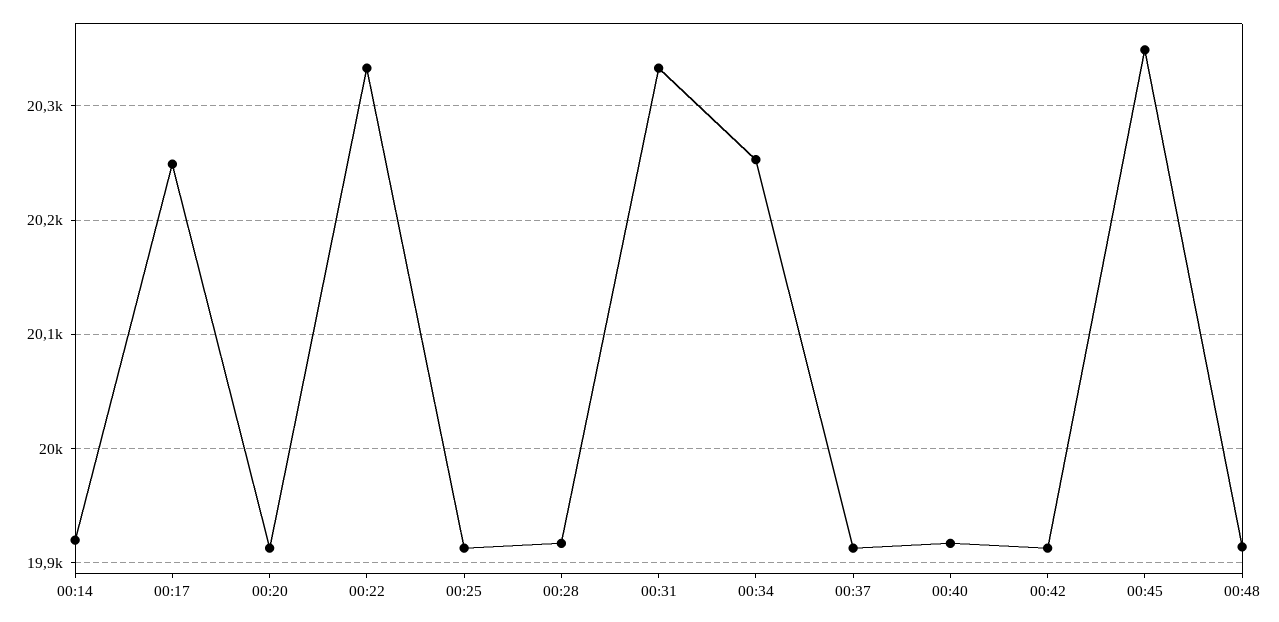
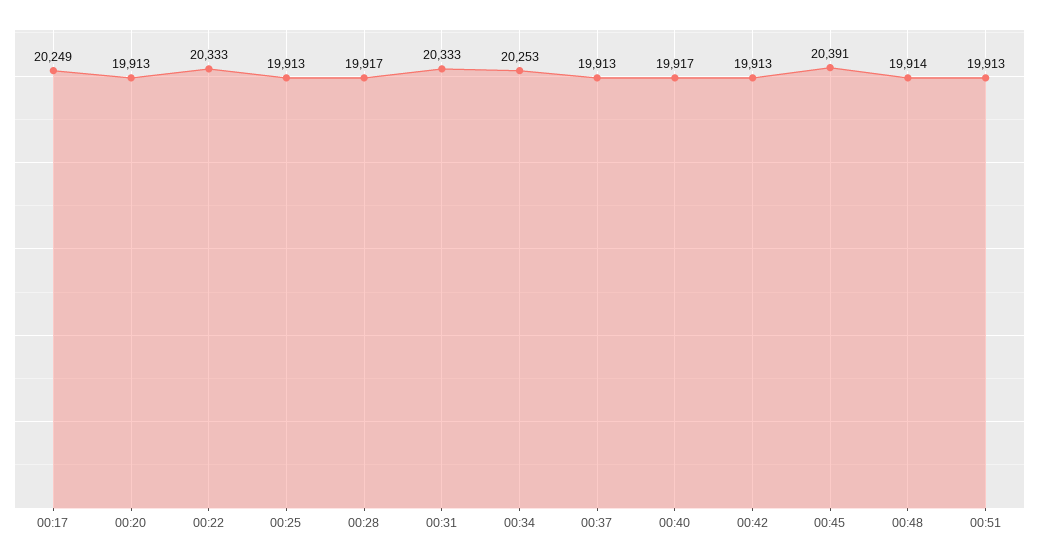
00:14: 19920 -> none
00:45: 20350 -> 20391
00:51: none -> 19913

